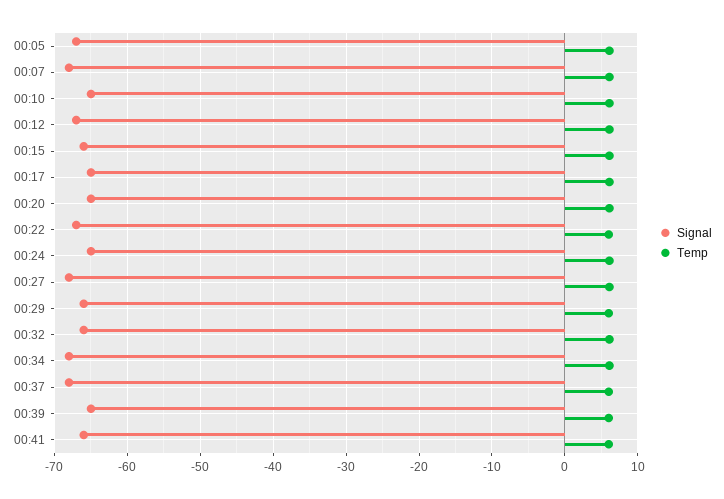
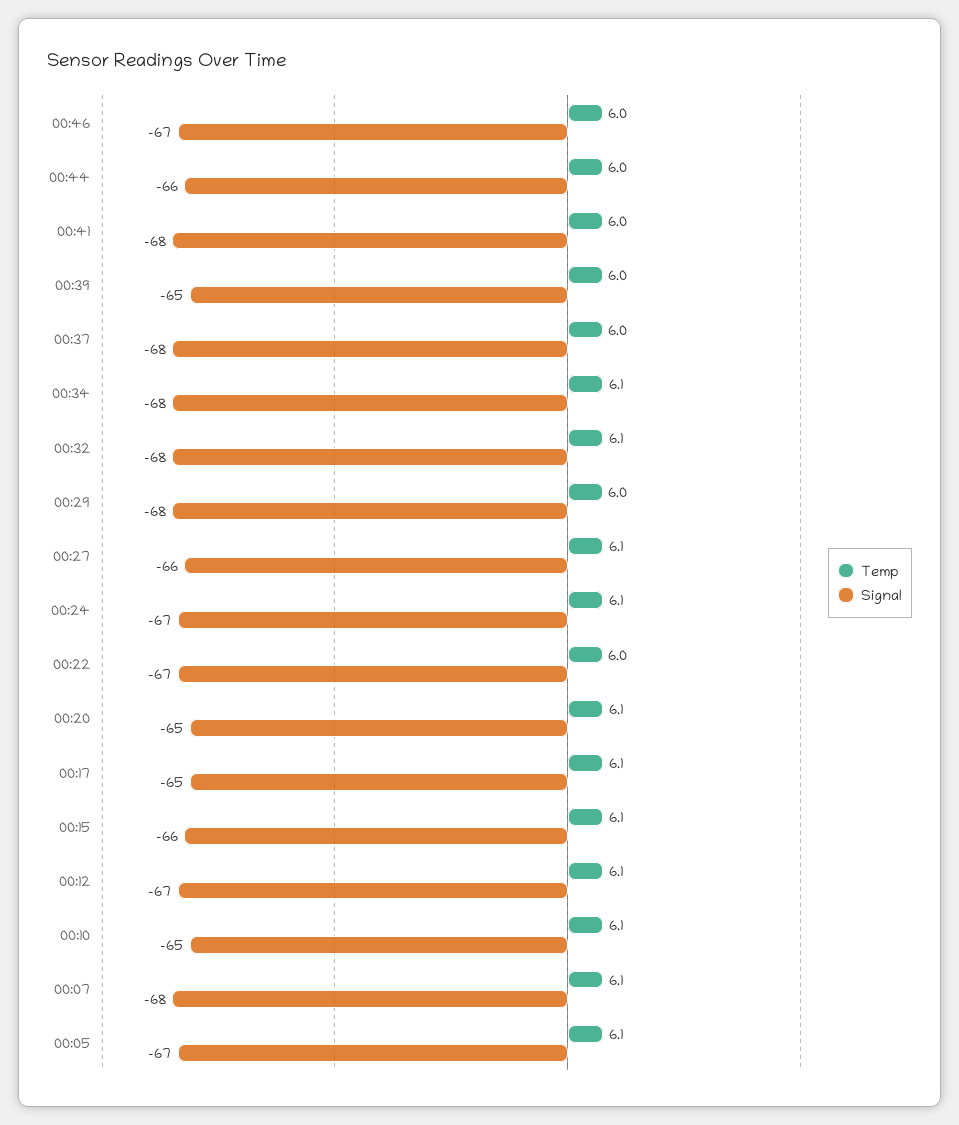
Signal, 00:24: -65 -> -67
Signal, 00:27: -68 -> -66
Signal, 00:29: -66 -> -68
Signal, 00:32: -66 -> -68
Signal, 00:41: -66 -> -68
Temp, 00:46: none -> 6
Signal, 00:46: none -> -67
Temp, 00:44: none -> 6
Signal, 00:44: none -> -66

